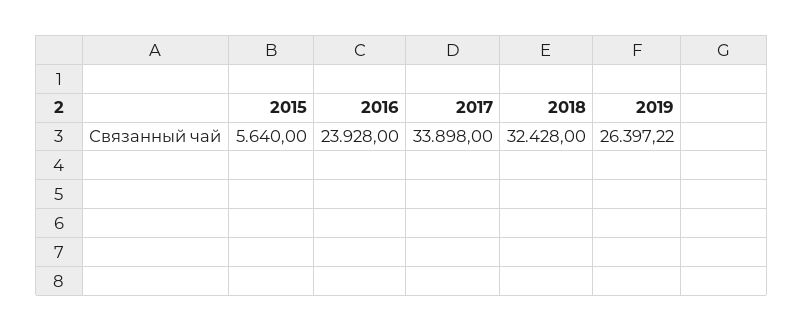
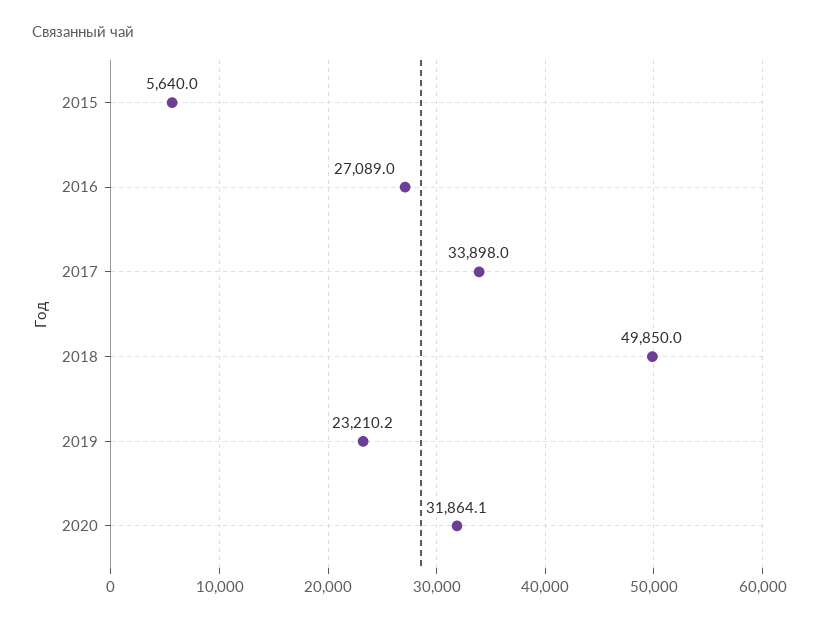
2016: 23928 -> 27089
2018: 32428 -> 49850
2019: 26397.22 -> 23210.2
2020: none -> 31864.1

